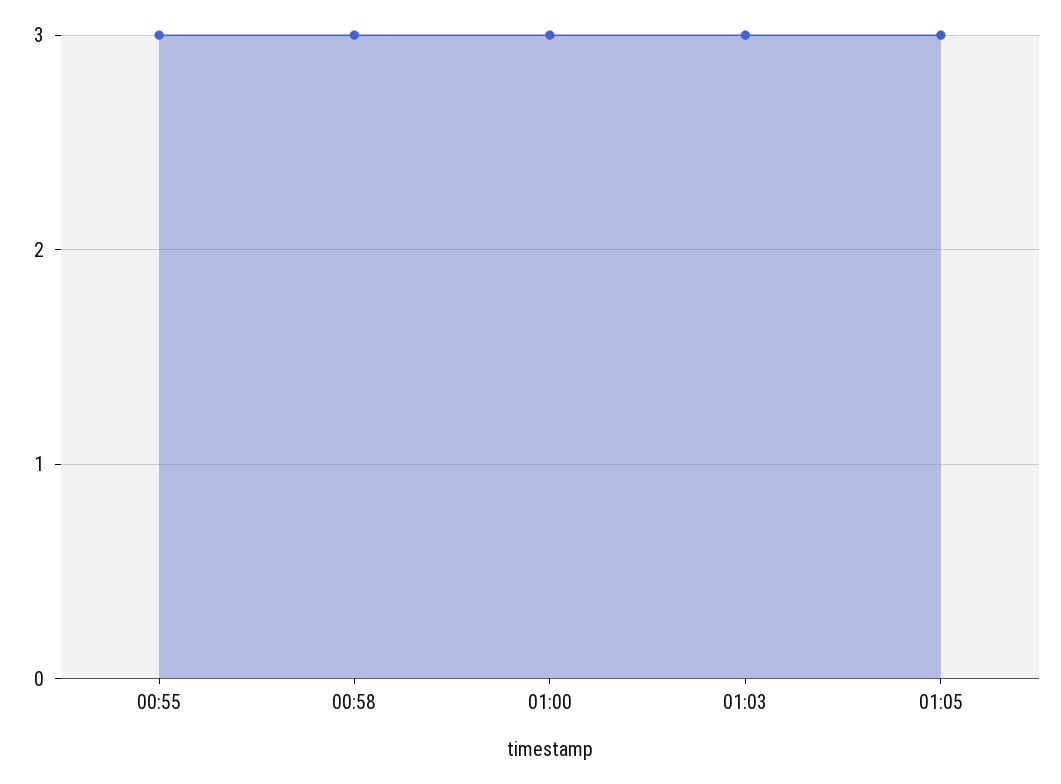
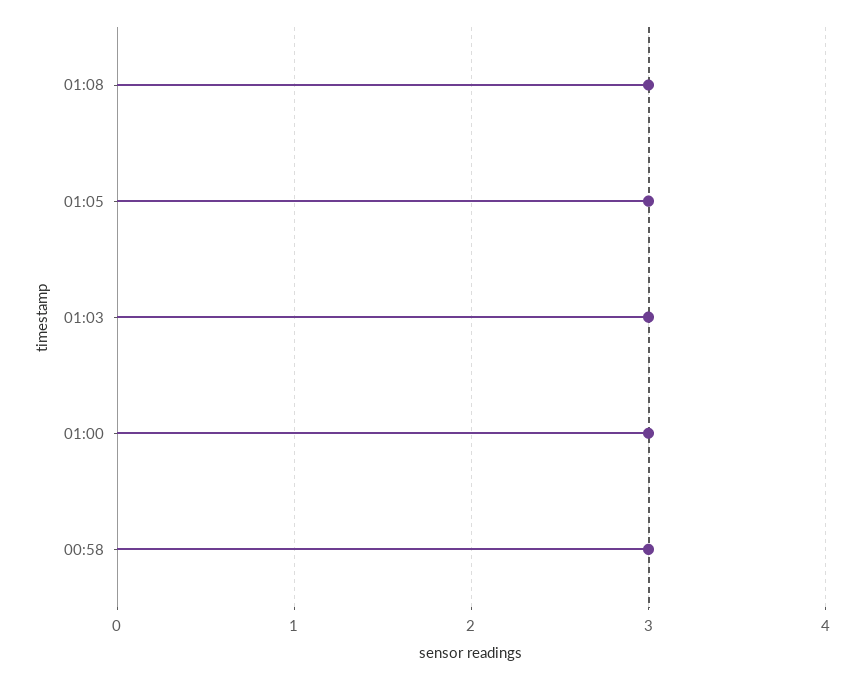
00:55: 3 -> none
01:08: none -> 3

